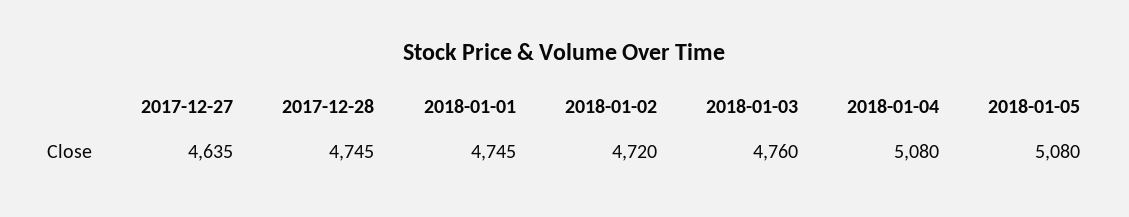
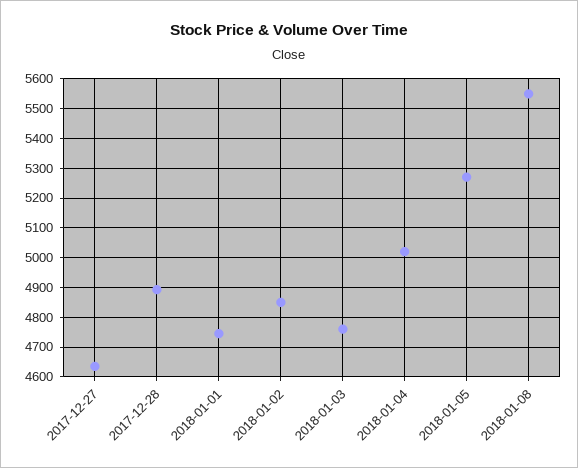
2017-12-28: 4745 -> 4900
2018-01-02: 4720 -> 4850
2018-01-04: 5080 -> 5025
2018-01-05: 5080 -> 5275
2018-01-08: none -> 5550

